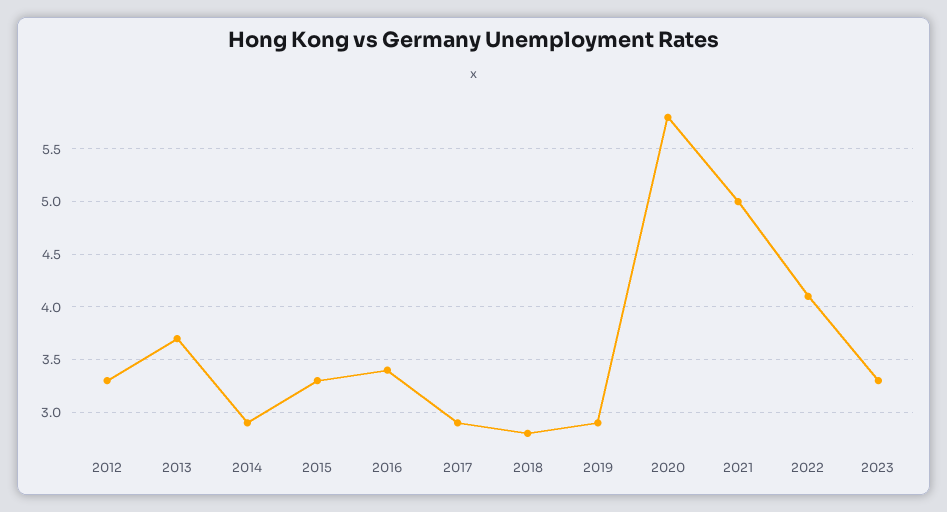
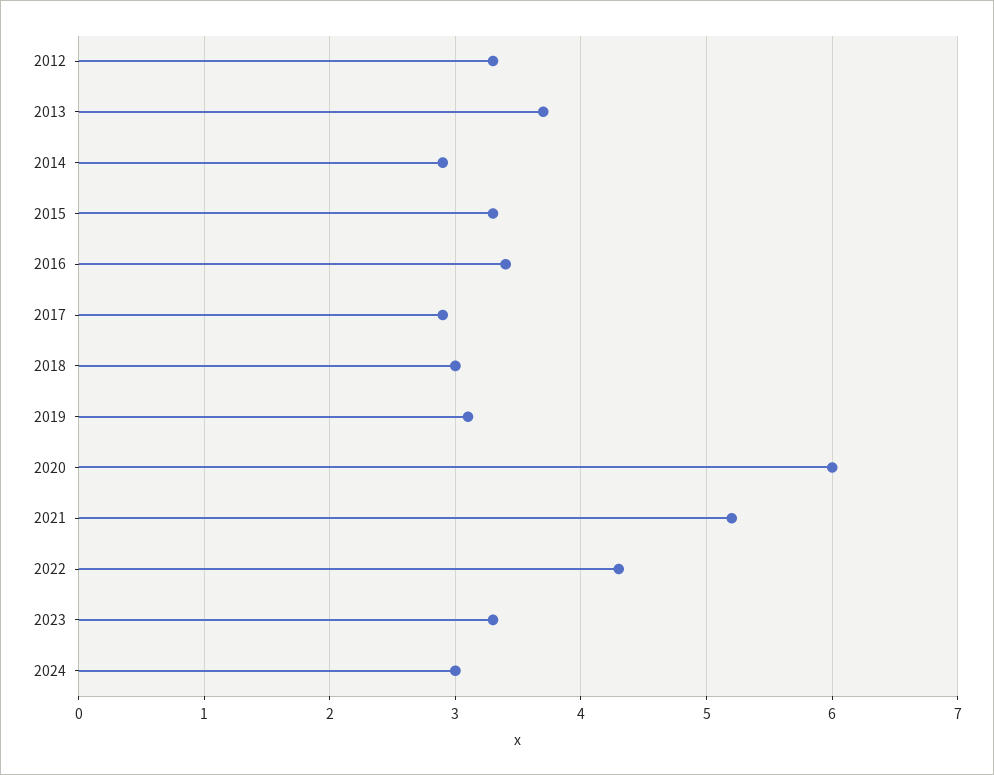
2018: 2.8 -> 3
2019: 2.9 -> 3.1
2020: 5.8 -> 6
2021: 5 -> 5.2
2022: 4.1 -> 4.3
2024: none -> 3

